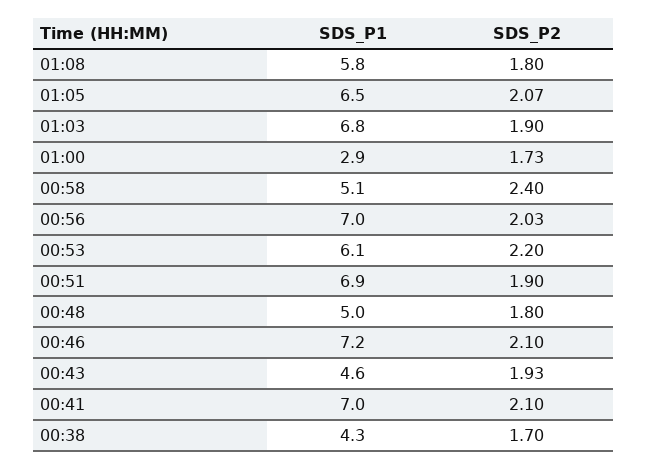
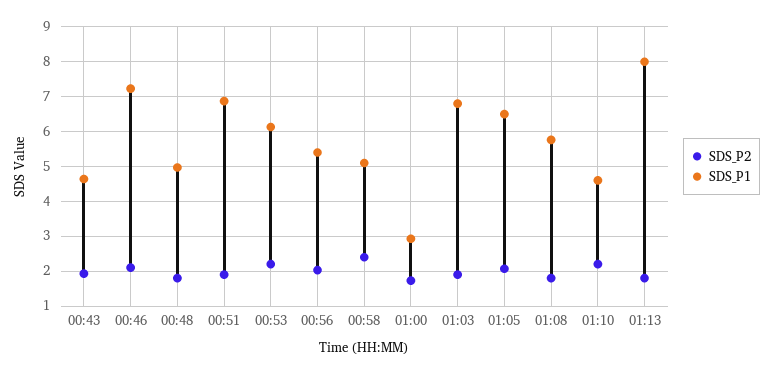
SDS_P1, 00:56: 7 -> 5.4
SDS_P1, 00:41: 7 -> none
SDS_P2, 00:41: 2.1 -> none
SDS_P1, 00:38: 4.3 -> none
SDS_P2, 00:38: 1.7 -> none
SDS_P2, 01:10: none -> 2.2
SDS_P1, 01:10: none -> 4.6
SDS_P2, 01:13: none -> 1.8
SDS_P1, 01:13: none -> 8

